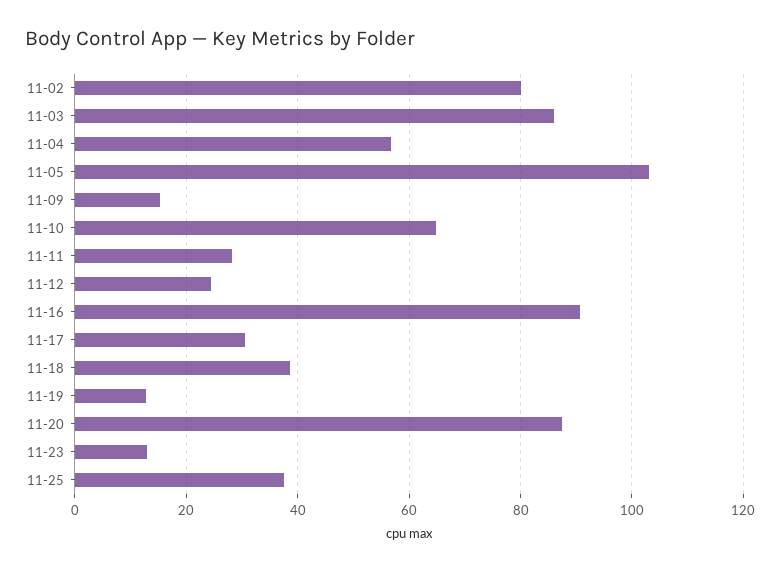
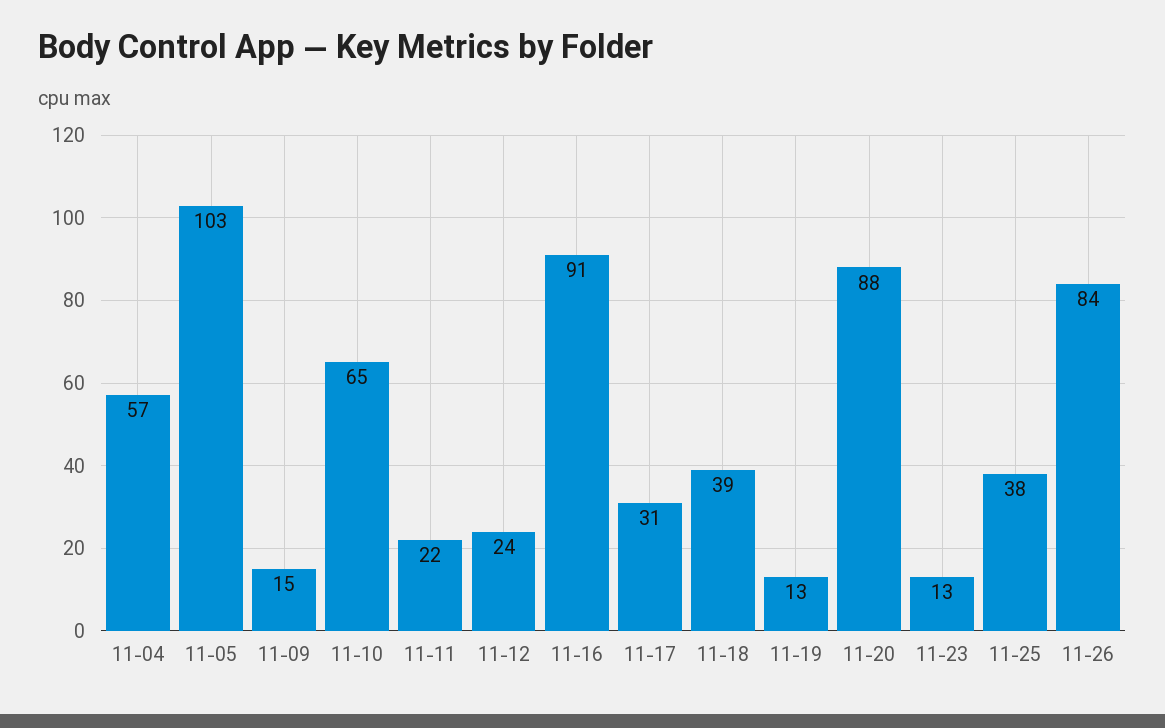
11-02: 80 -> none
11-03: 86 -> none
11-11: 28 -> 22
11-26: none -> 84

